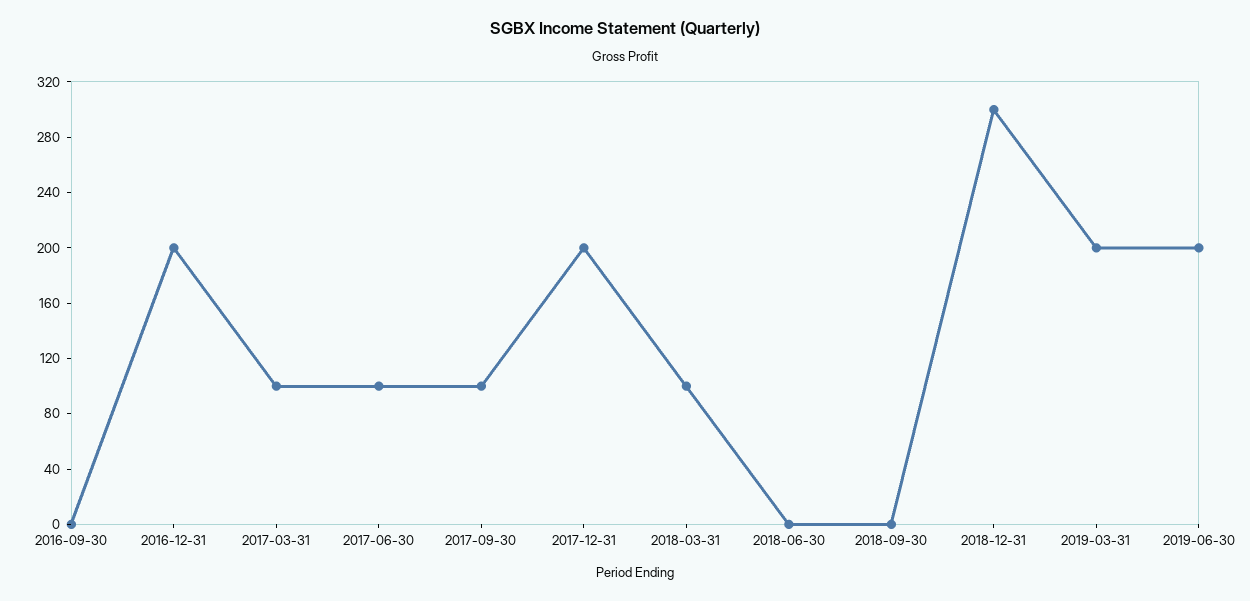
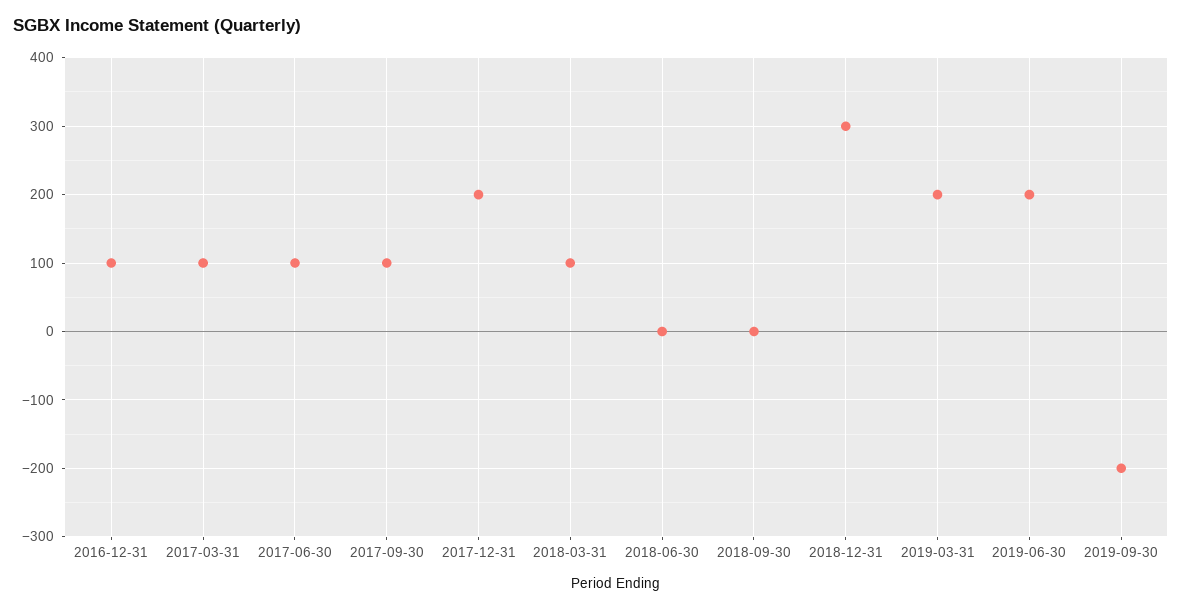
2016-09-30: 0 -> none
2016-12-31: 200 -> 100
2019-09-30: none -> -200

